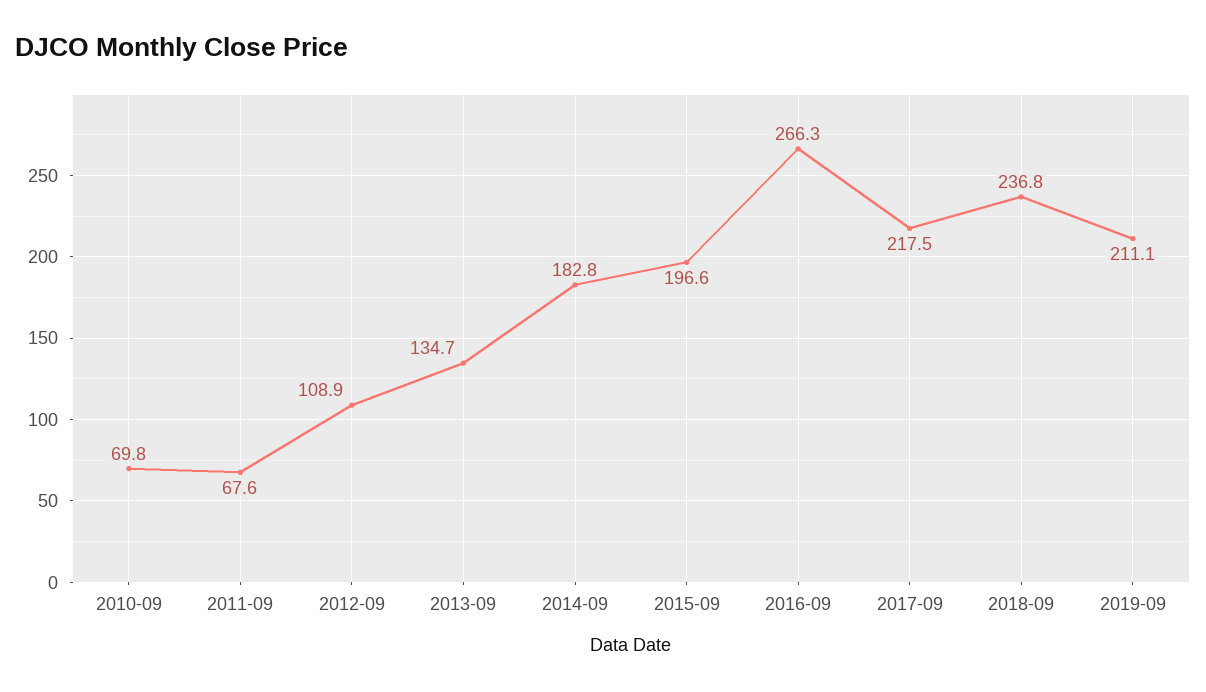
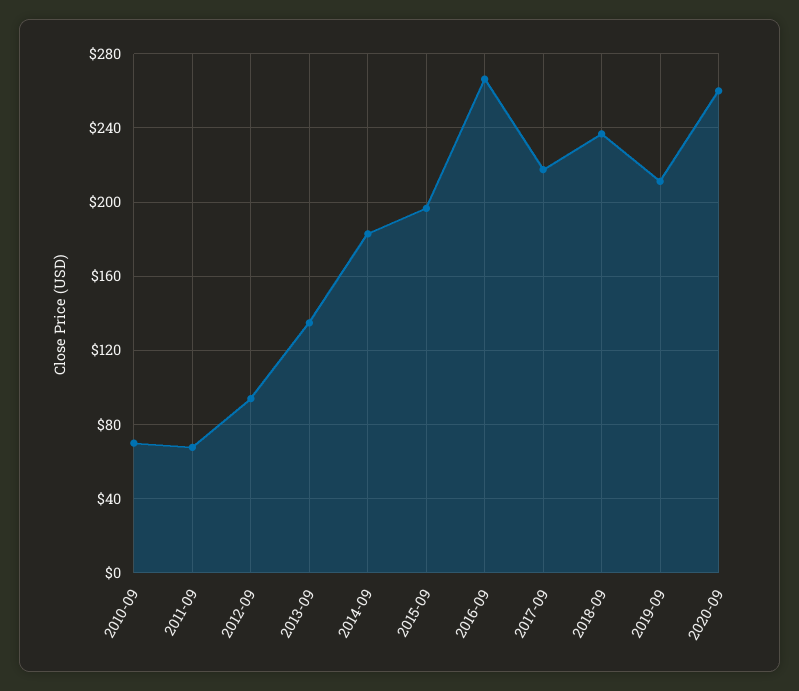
2012-09: 108.9 -> 95
2020-09: none -> 260

